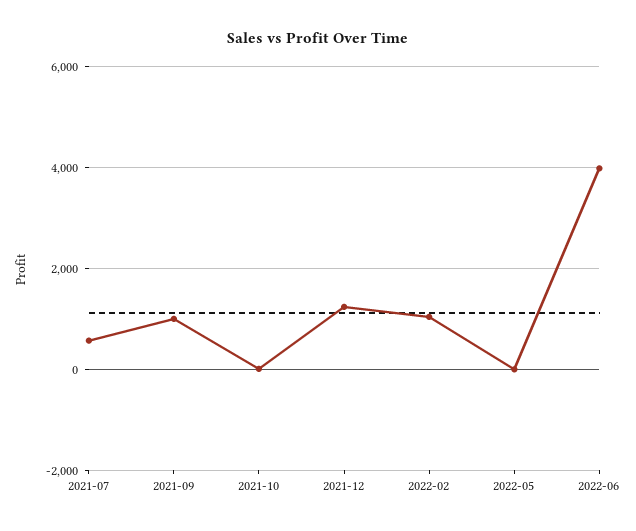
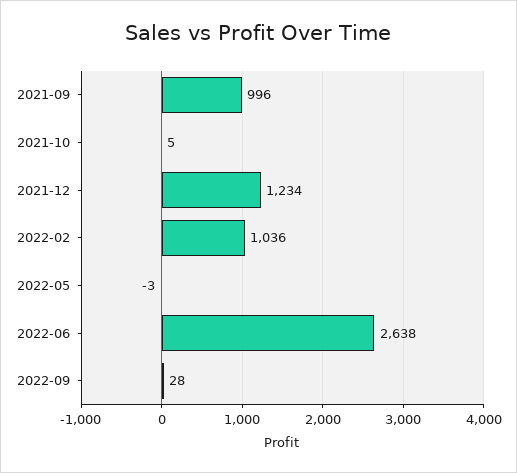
2021-07: 600 -> none
2022-06: 4000 -> 2638
2022-09: none -> 28

